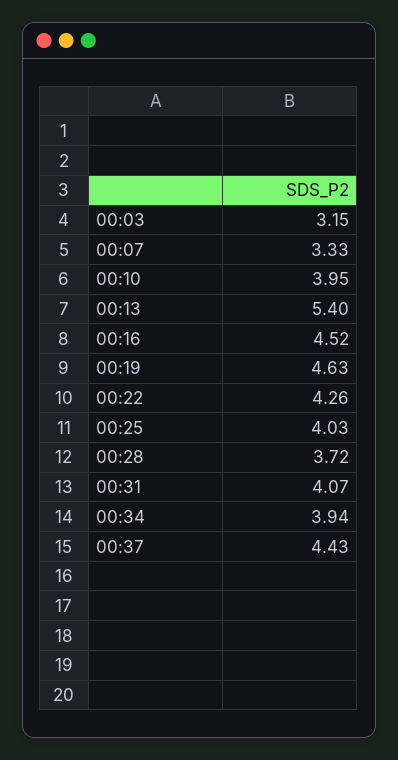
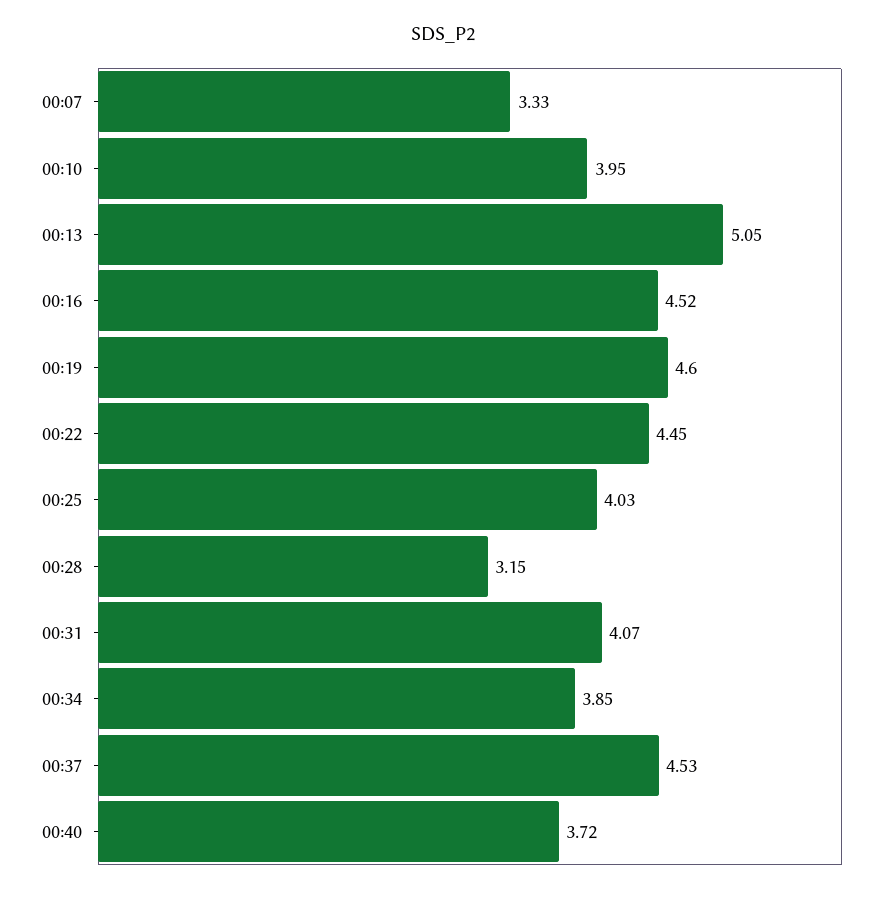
00:03: 3.15 -> none
00:13: 5.4 -> 5.05
00:19: 4.63 -> 4.6
00:22: 4.26 -> 4.45
00:28: 3.72 -> 3.15
00:34: 3.94 -> 3.85
00:37: 4.43 -> 4.53
00:40: none -> 3.72

